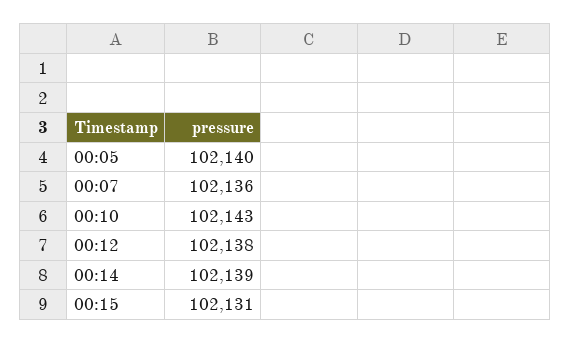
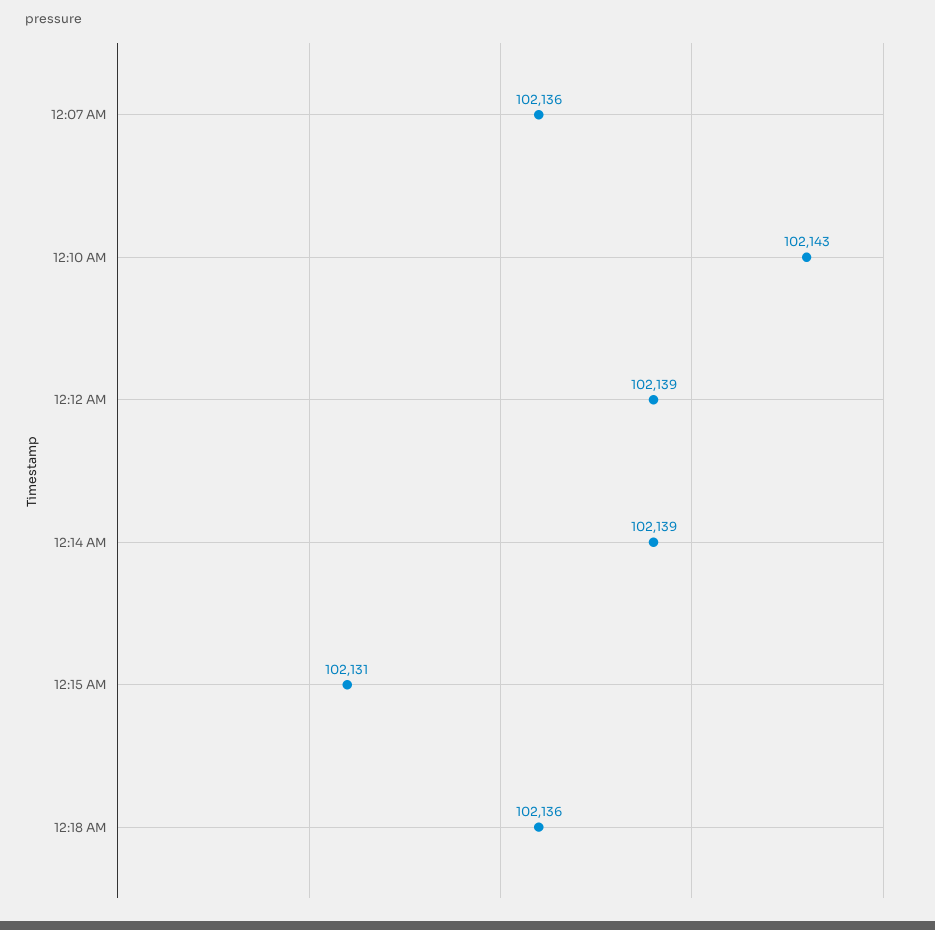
00:05: 102140 -> none
00:12: 102138 -> 102139
12:18 AM: none -> 102136

